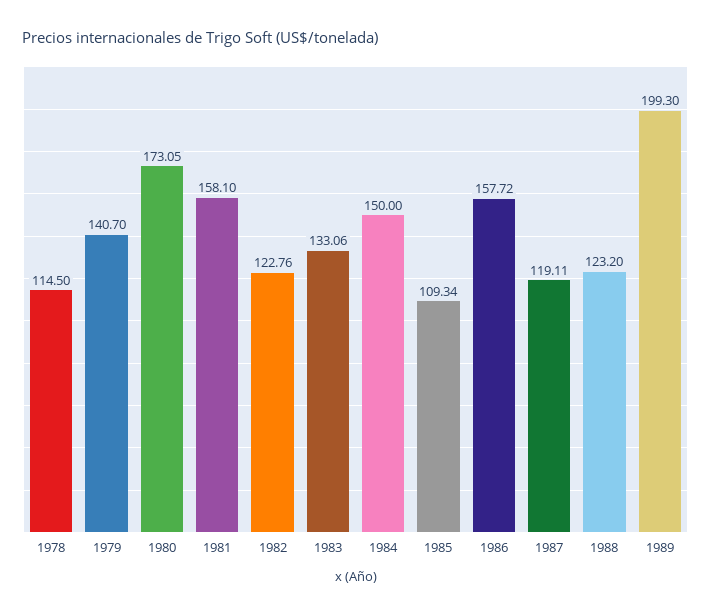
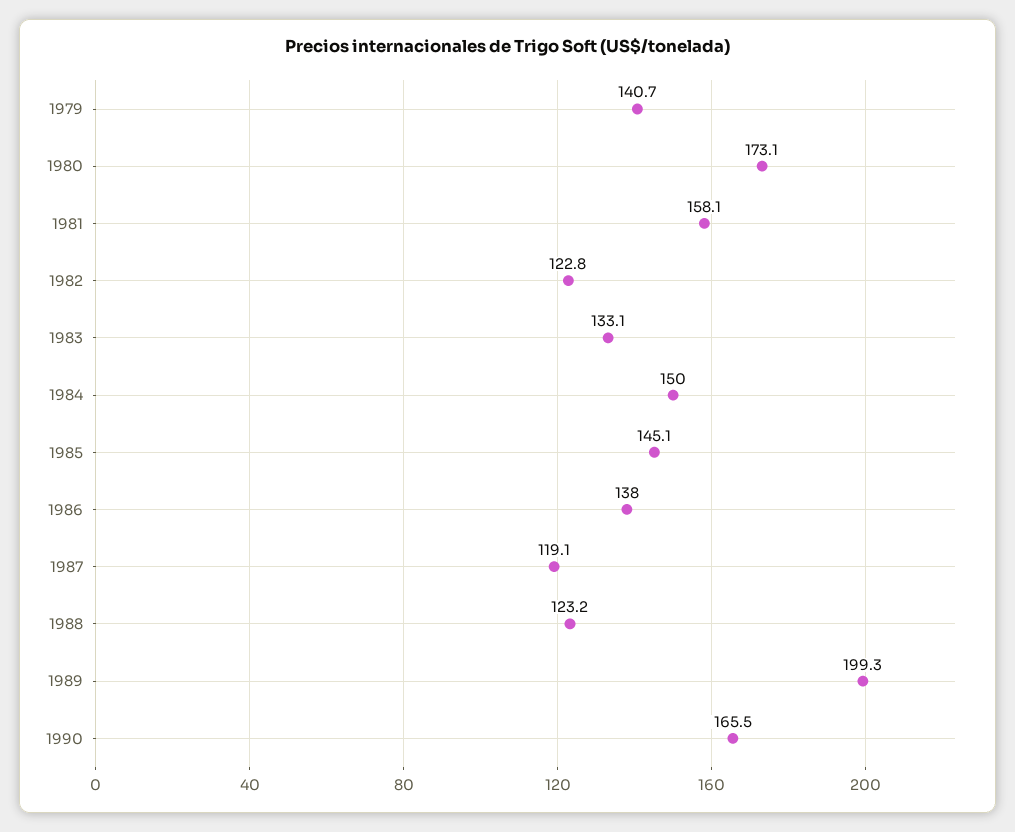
1978: 114.5 -> none
1985: 109.34 -> 145.1
1986: 157.72 -> 138
1990: none -> 165.5

